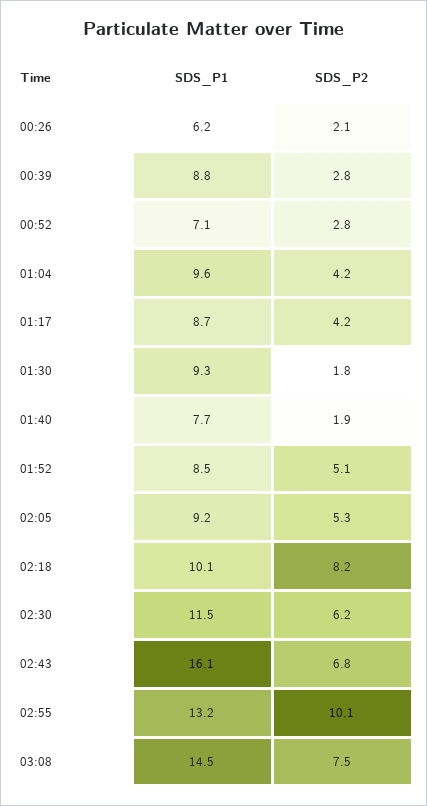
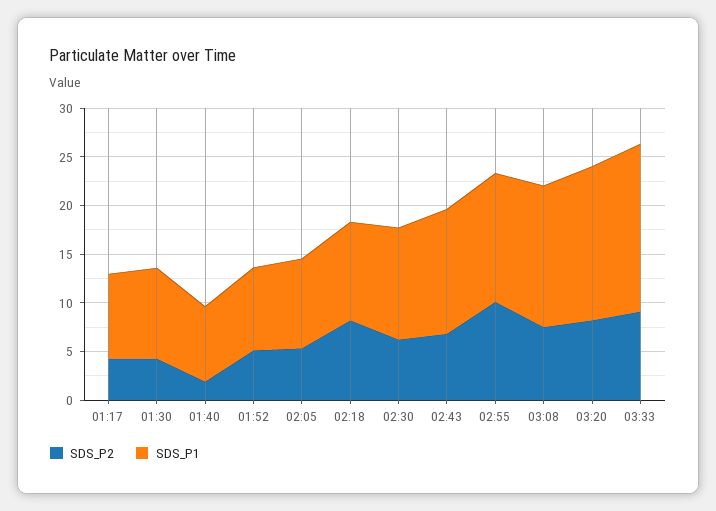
SDS_P1, 00:26: 6.2 -> none
SDS_P2, 00:26: 2.1 -> none
SDS_P1, 00:39: 8.8 -> none
SDS_P2, 00:39: 2.8 -> none
SDS_P1, 00:52: 7.1 -> none
SDS_P2, 00:52: 2.8 -> none
SDS_P1, 01:04: 9.6 -> none
SDS_P2, 01:04: 4.2 -> none
SDS_P2, 01:30: 1.8 -> 4
SDS_P1, 02:43: 16.1 -> 13
SDS_P2, 03:20: none -> 8
SDS_P1, 03:20: none -> 16
SDS_P2, 03:33: none -> 9
SDS_P1, 03:33: none -> 17

